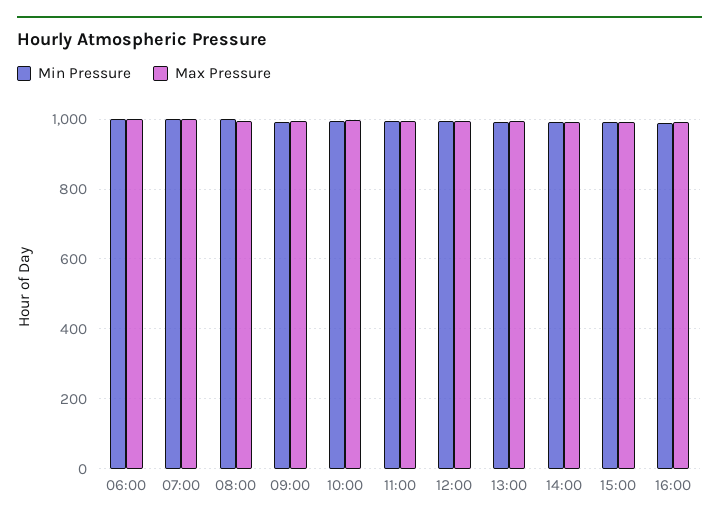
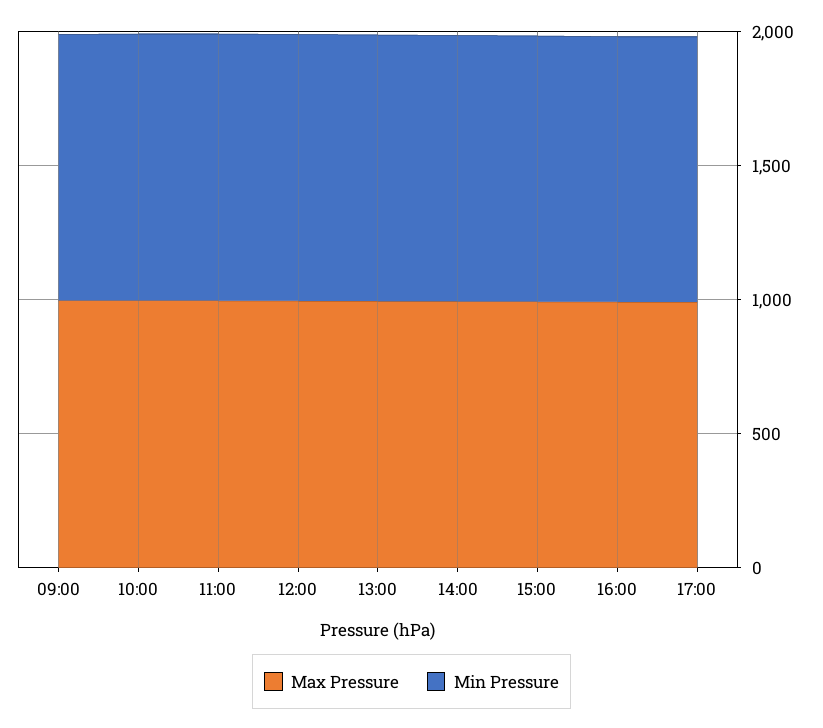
Min Pressure, 06:00: 1000 -> none
Max Pressure, 06:00: 1000 -> none
Min Pressure, 07:00: 1000 -> none
Max Pressure, 07:00: 1000 -> none
Min Pressure, 08:00: 1000 -> none
Max Pressure, 08:00: 1000 -> none
Max Pressure, 17:00: none -> 1000
Min Pressure, 17:00: none -> 1000

